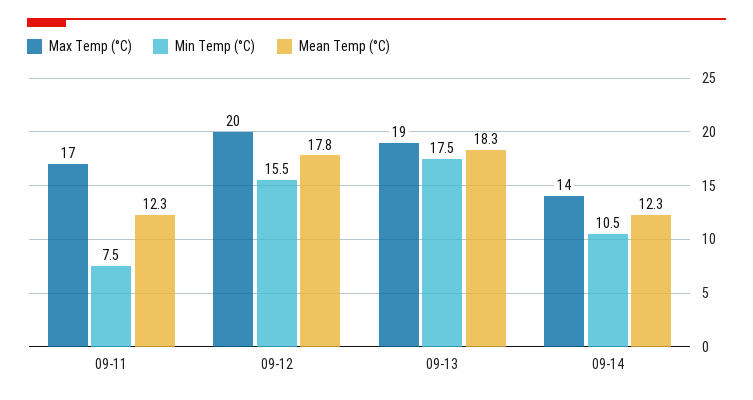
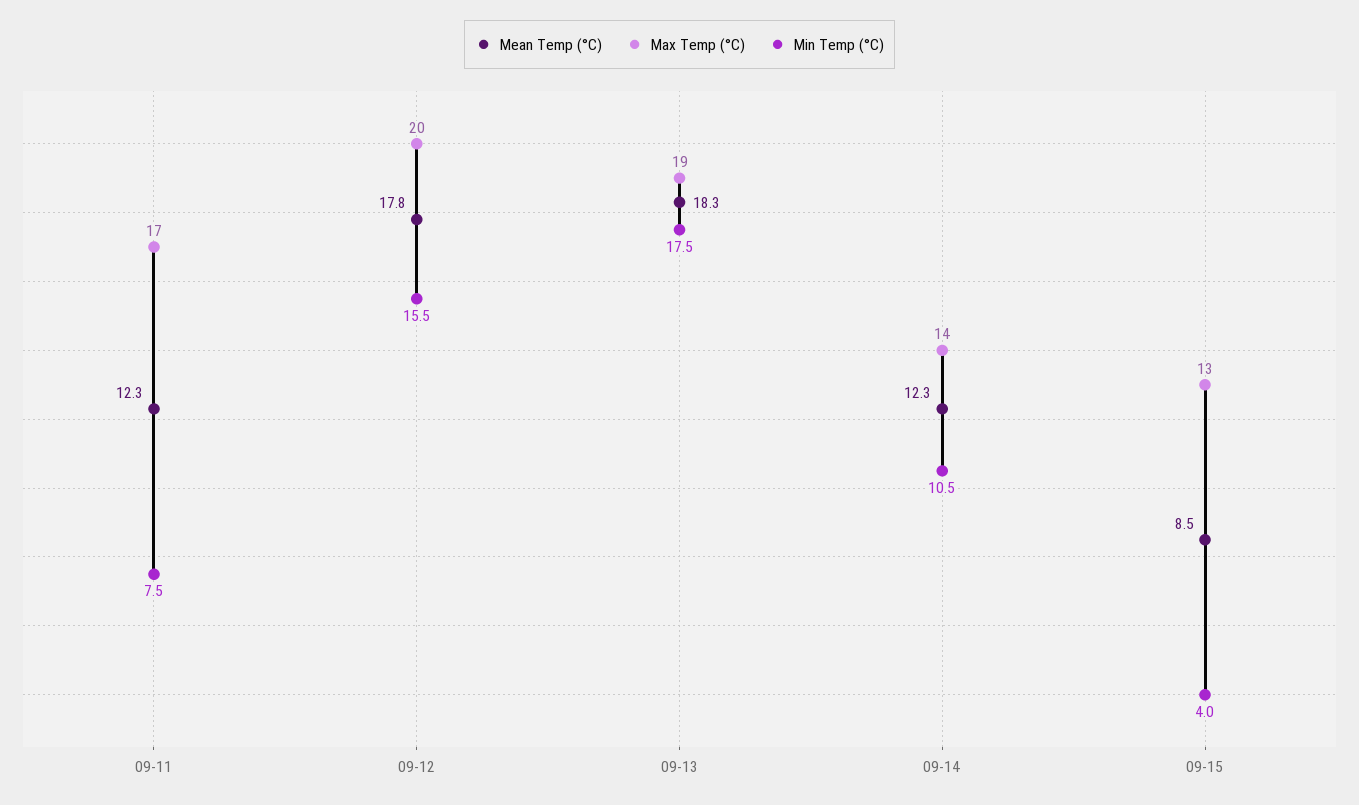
Mean Temp (°C), 09-15: none -> 8.5
Max Temp (°C), 09-15: none -> 13
Min Temp (°C), 09-15: none -> 4

